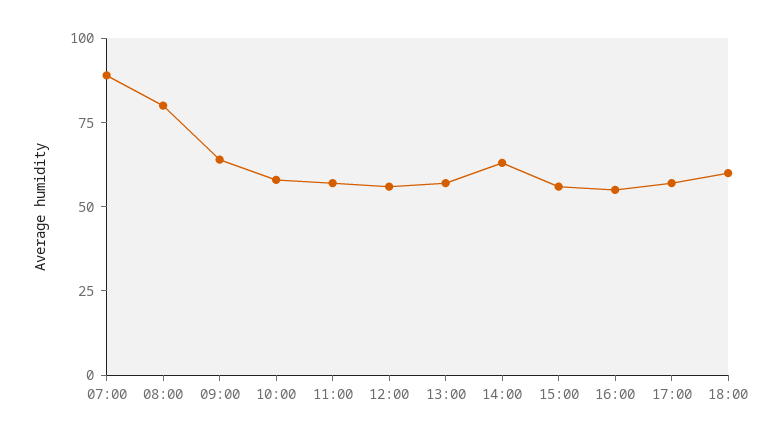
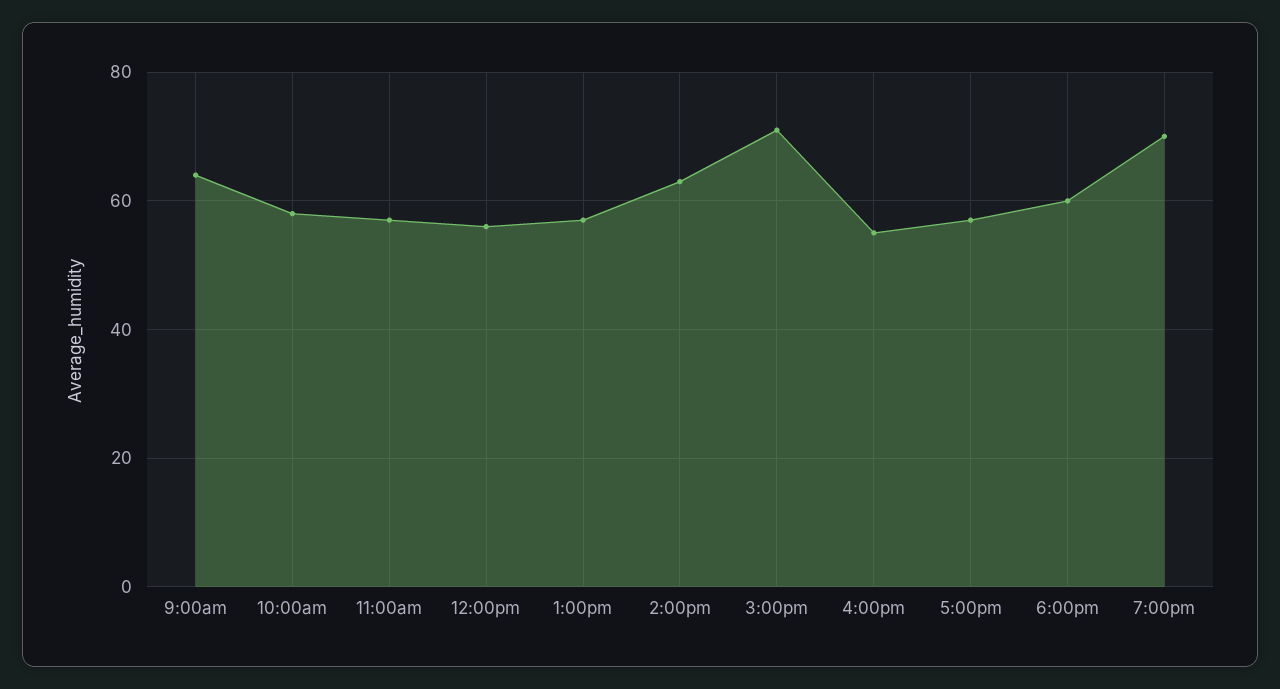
07:00: 90 -> none
08:00: 80 -> none
15:00: 55 -> 70
7:00pm: none -> 70

